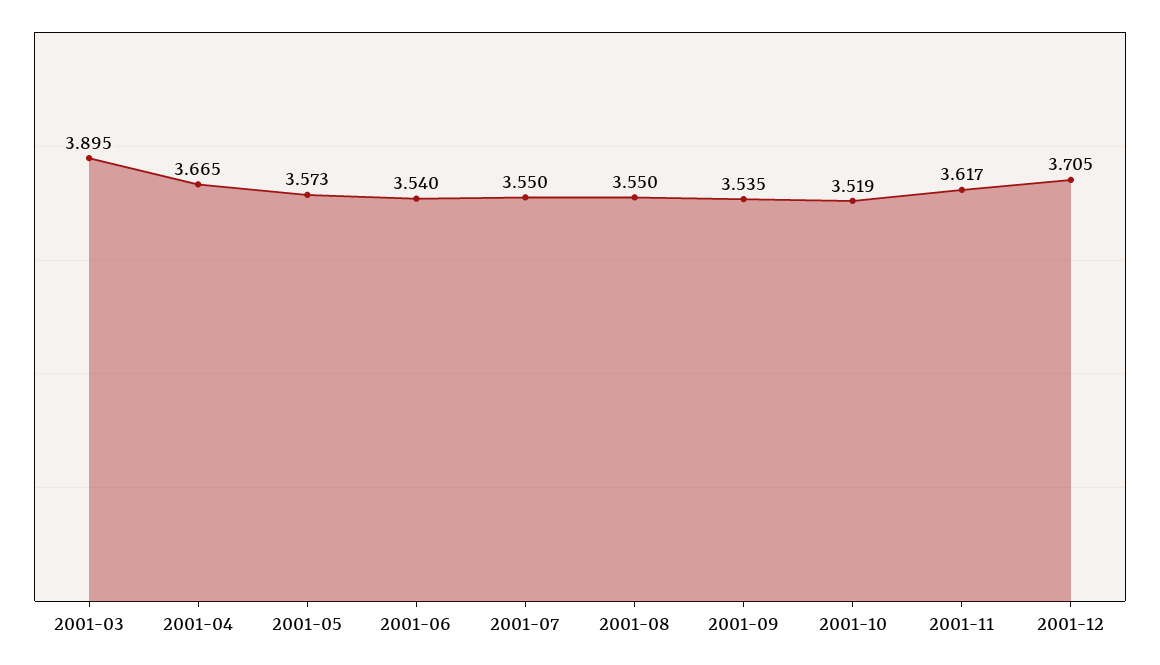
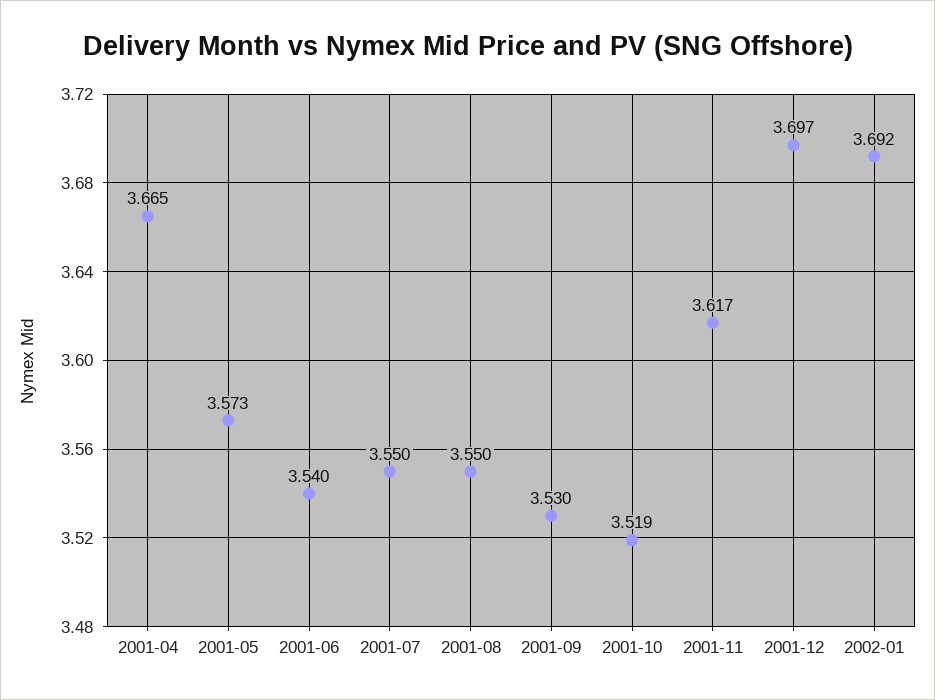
2001-03: 3.895 -> none
2001-09: 3.535 -> 3.53
2001-12: 3.705 -> 3.697
2002-01: none -> 3.692

